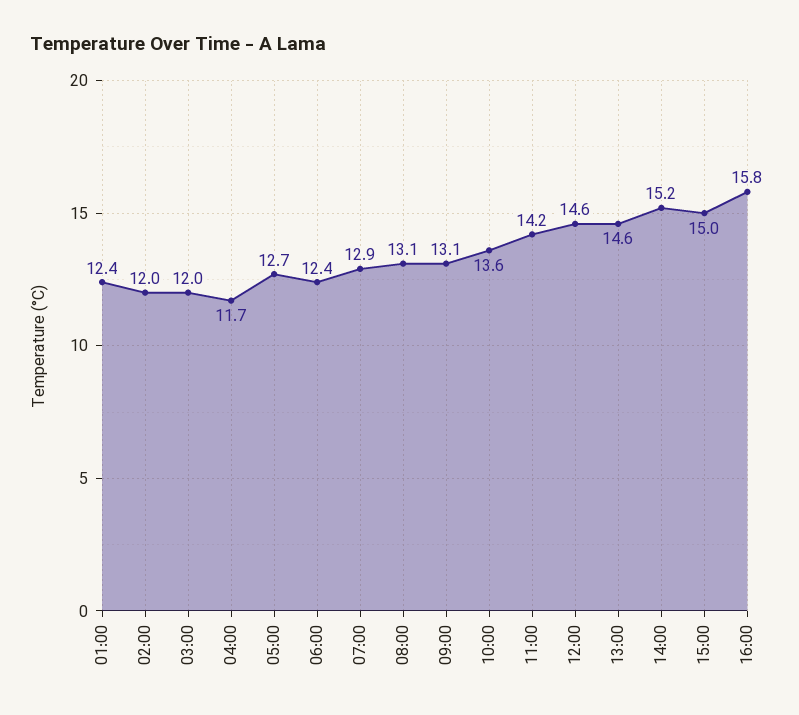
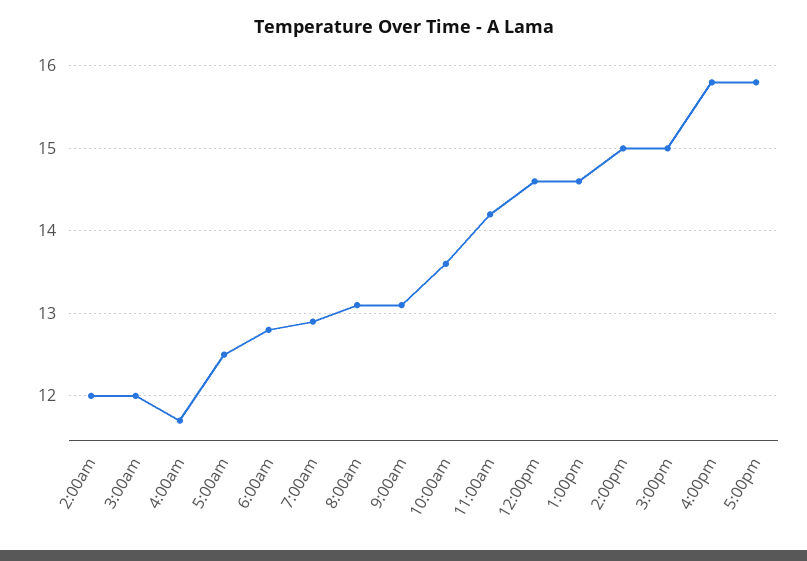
01:00: 12.4 -> none
05:00: 12.7 -> 12.5
06:00: 12.4 -> 12.8
14:00: 15.2 -> 15
5:00pm: none -> 15.8

